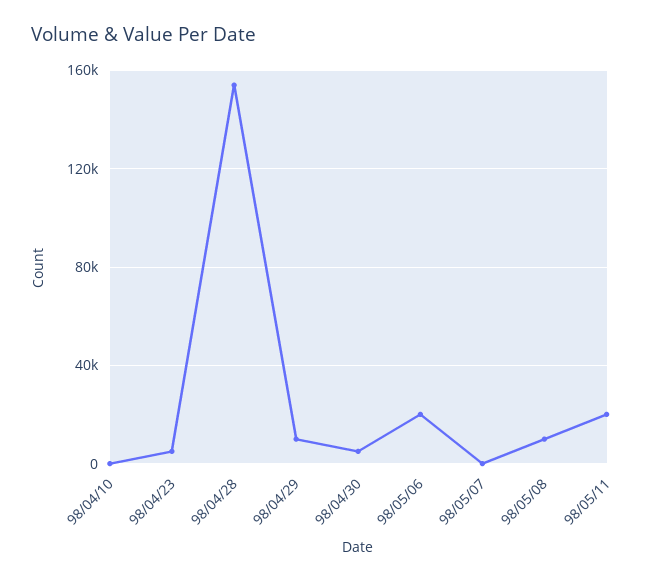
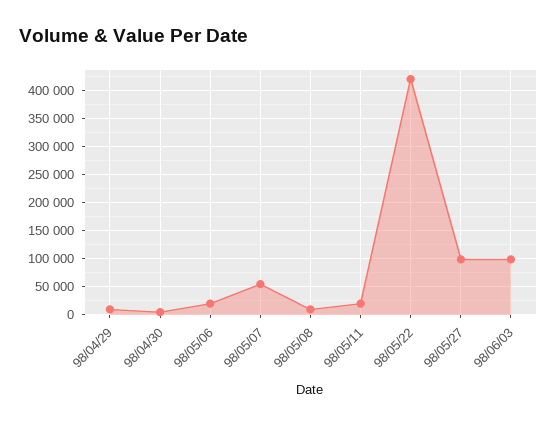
98/04/10: 0 -> none
98/04/23: 5000 -> none
98/04/28: 155000 -> none
98/05/07: 0 -> 50000
98/05/22: none -> 425000
98/05/27: none -> 100000
98/06/03: none -> 100000

